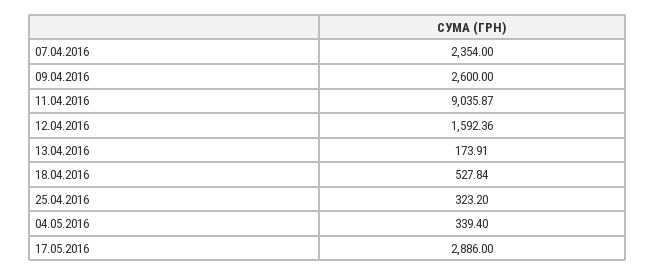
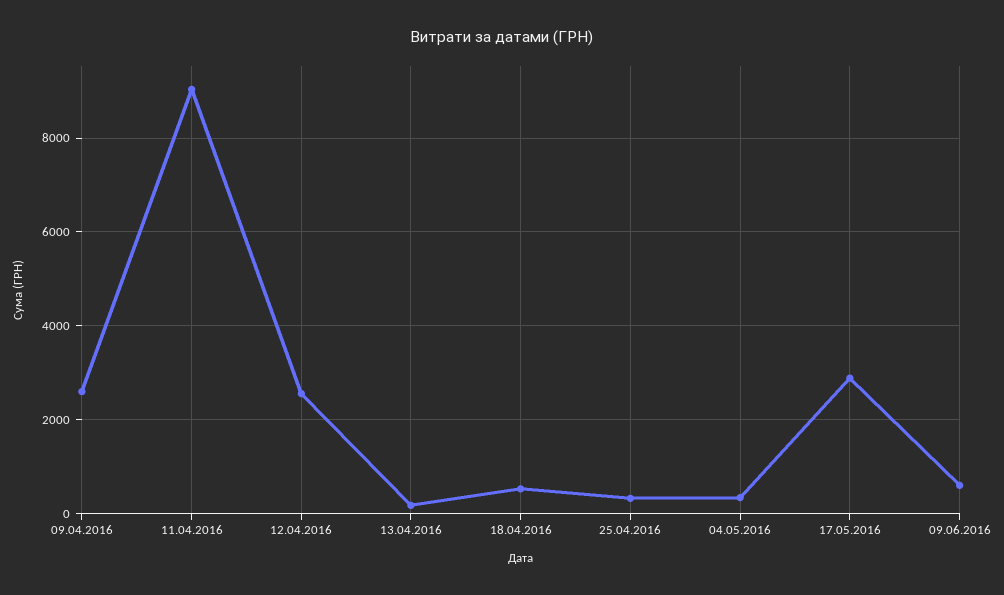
07.04.2016: 2354 -> none
12.04.2016: 1592.36 -> 2600
09.06.2016: none -> 600

